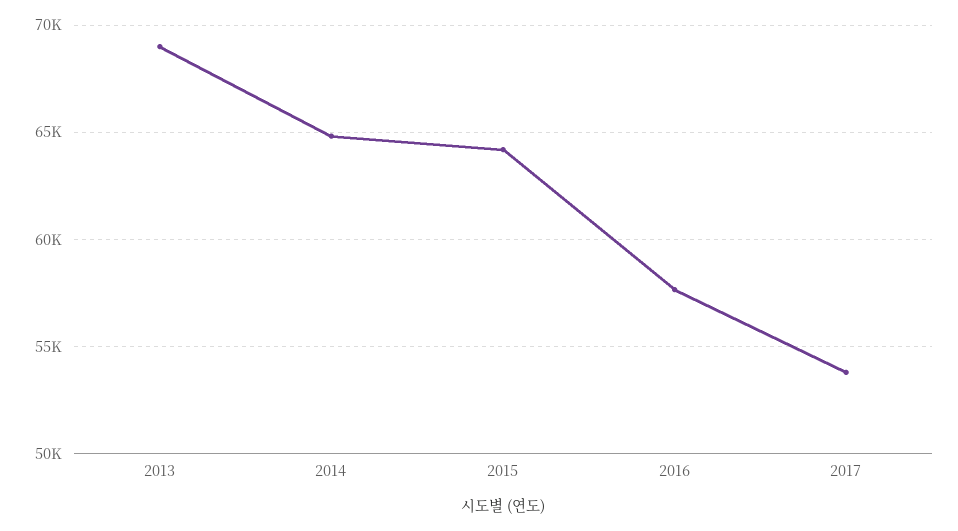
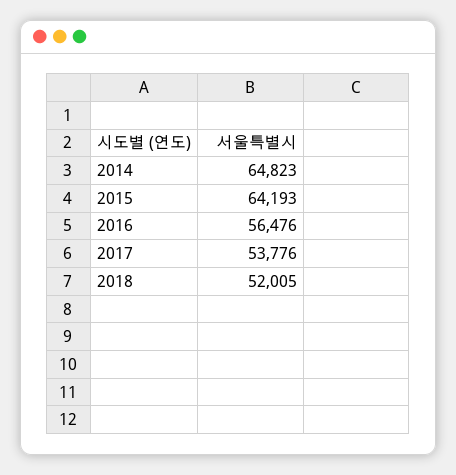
2013: 69000 -> none
2016: 57500 -> 56476
2018: none -> 52005

